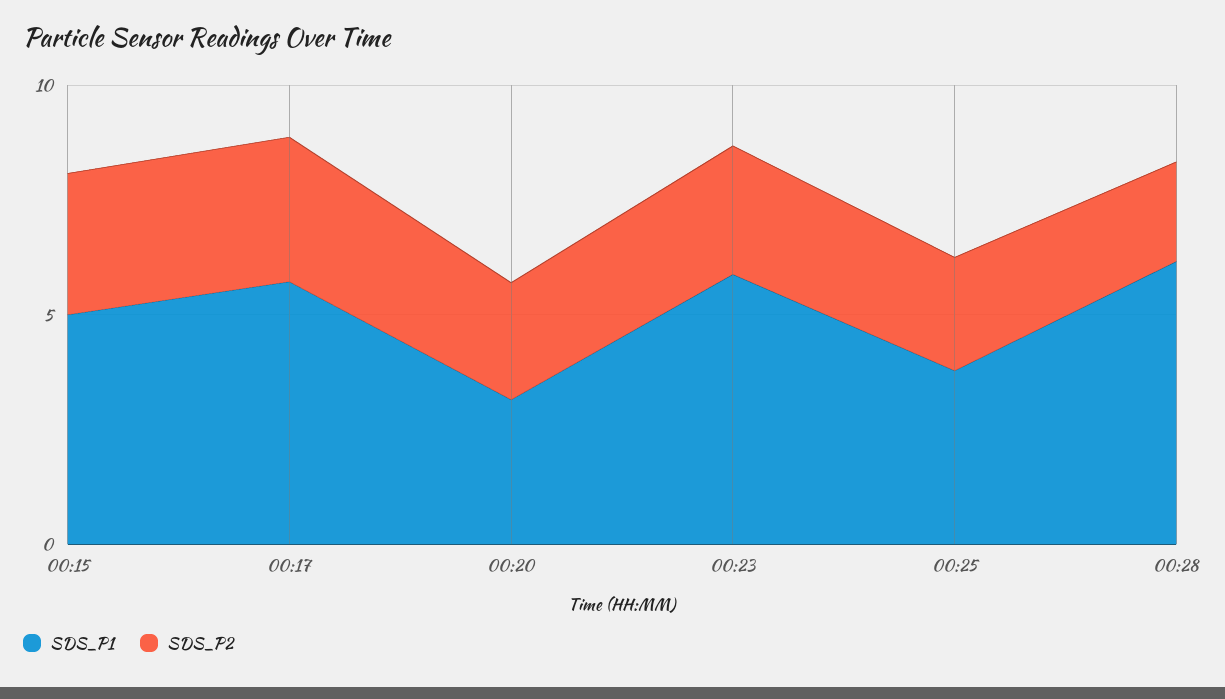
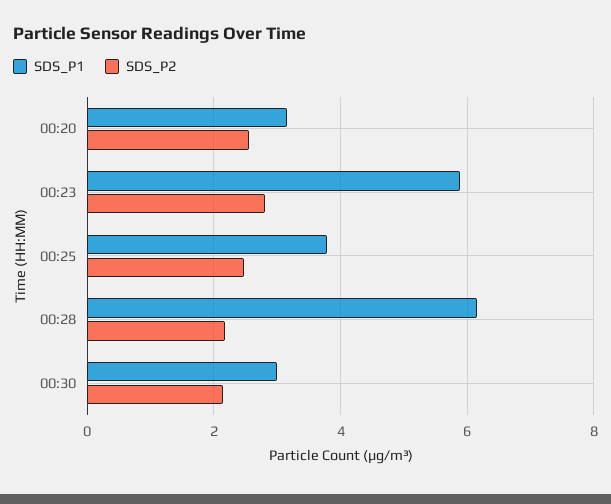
SDS_P1, 00:15: 5 -> none
SDS_P2, 00:15: 3 -> none
SDS_P1, 00:17: 6 -> none
SDS_P2, 00:17: 3 -> none
SDS_P1, 00:30: none -> 3
SDS_P2, 00:30: none -> 2.2

